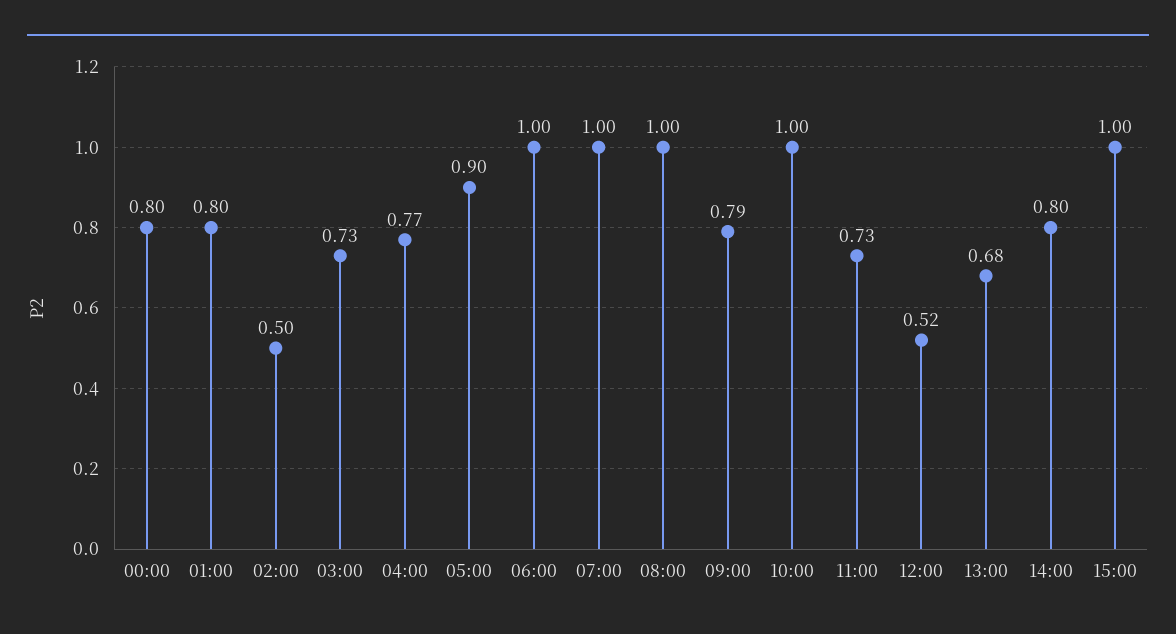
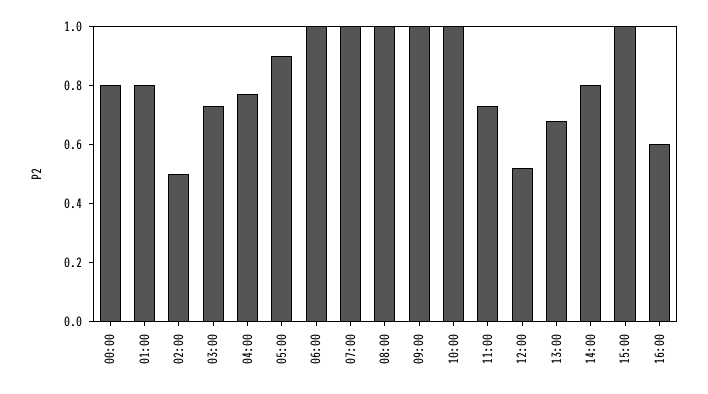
09:00: 0.79 -> 1
16:00: none -> 0.6

